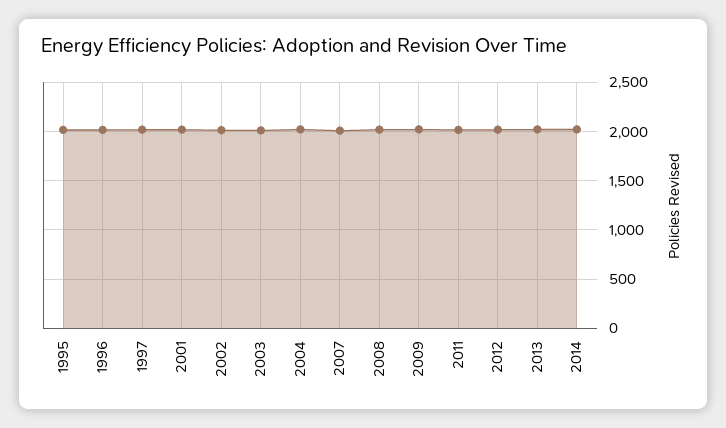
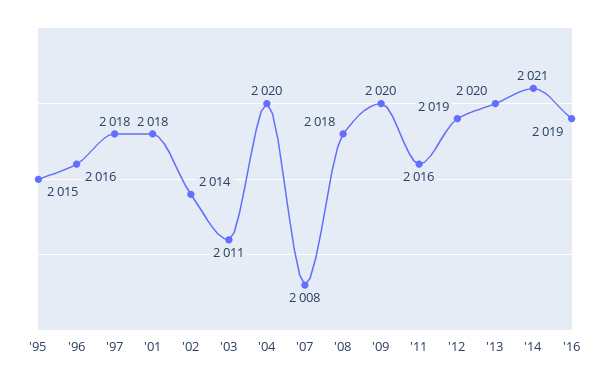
'16: none -> 2019

